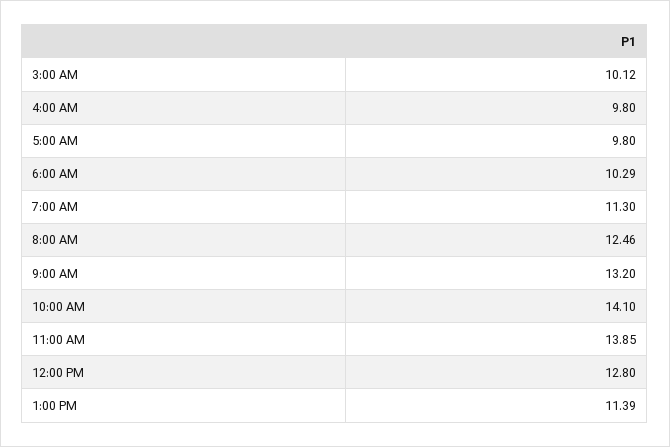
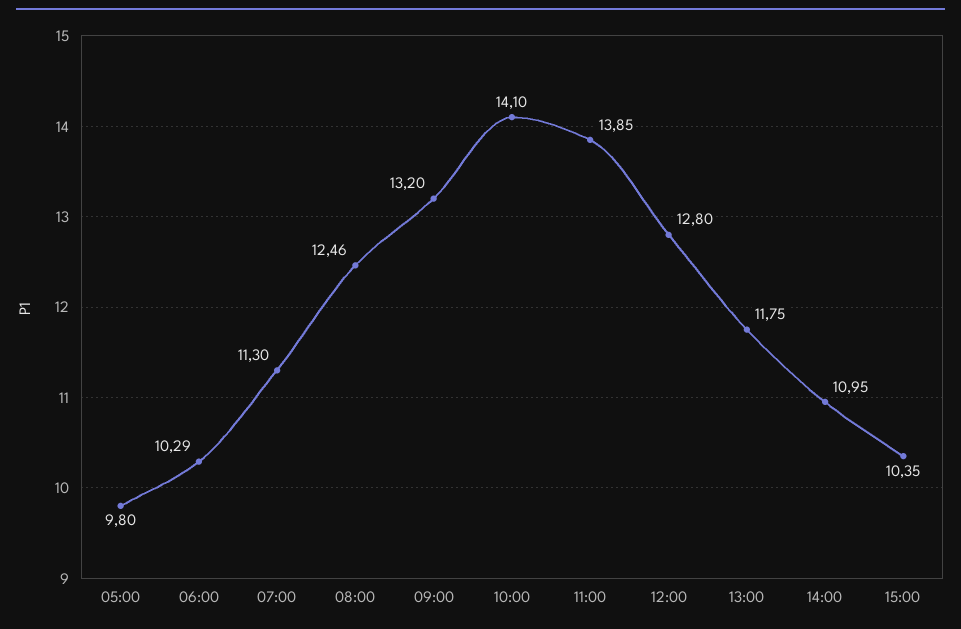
3:00 AM: 10.12 -> none
4:00 AM: 9.8 -> none
1:00 PM: 11.39 -> 11.75
14:00: none -> 10.95
15:00: none -> 10.35

